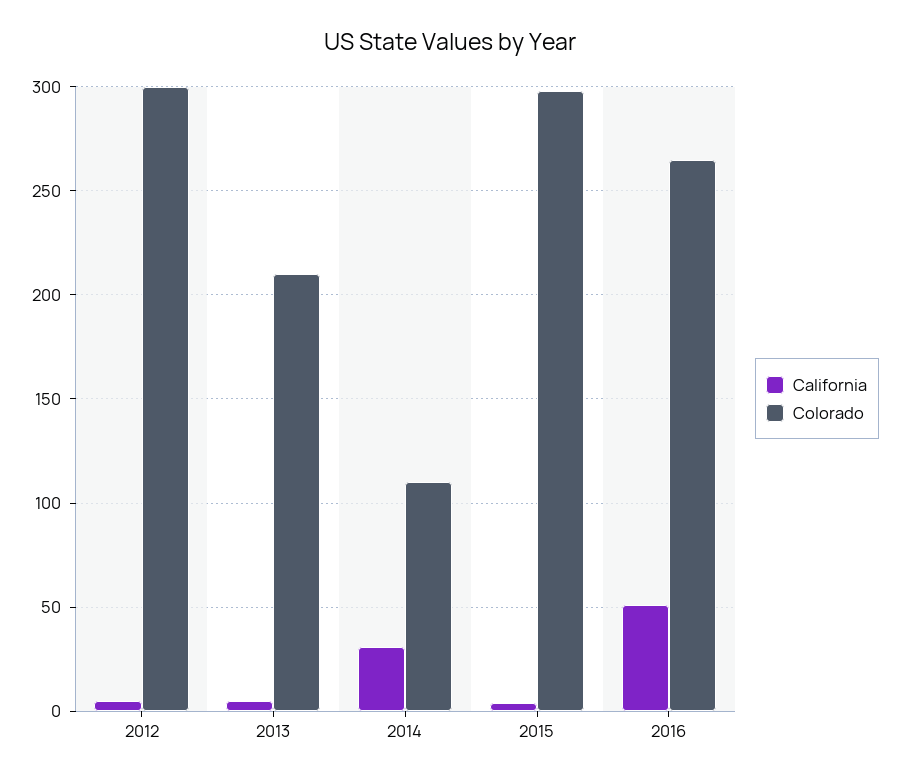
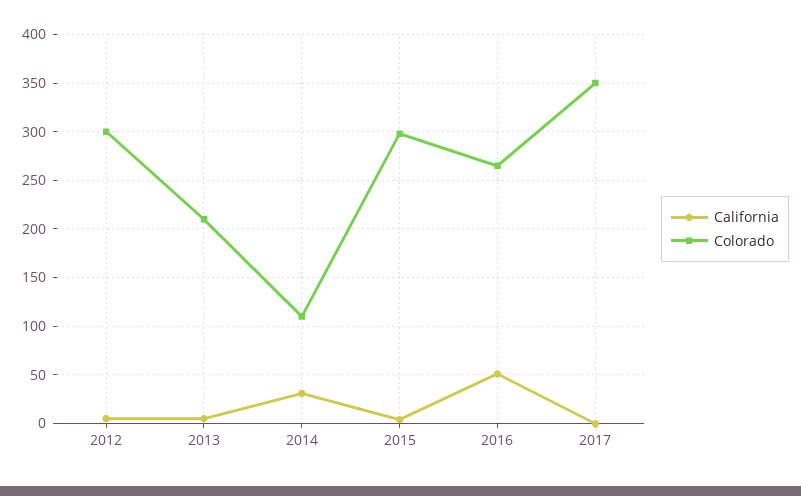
California, 2017: none -> 0
Colorado, 2017: none -> 350

